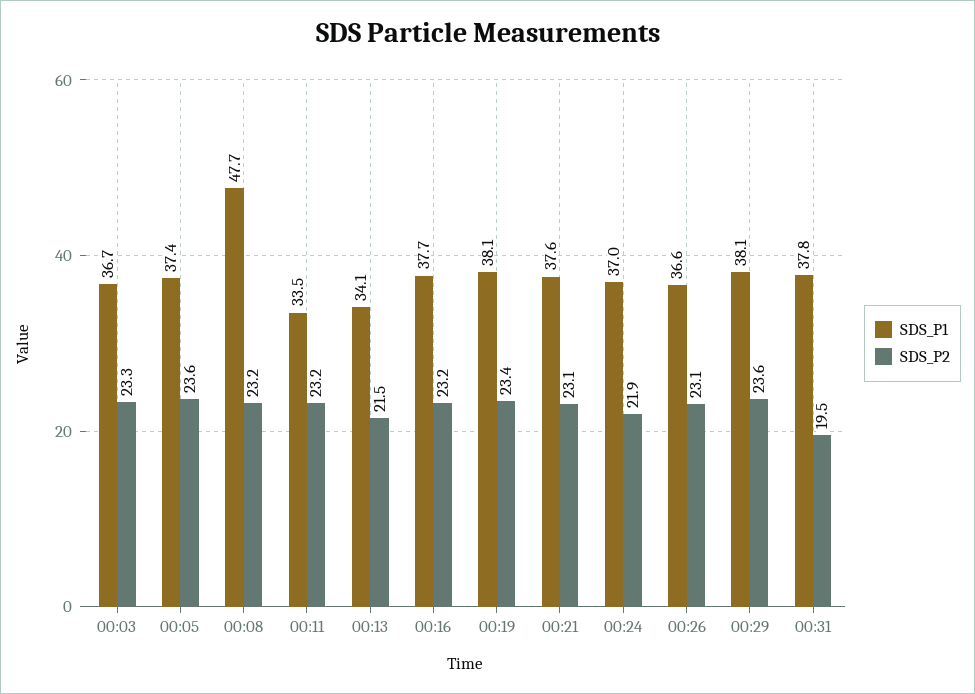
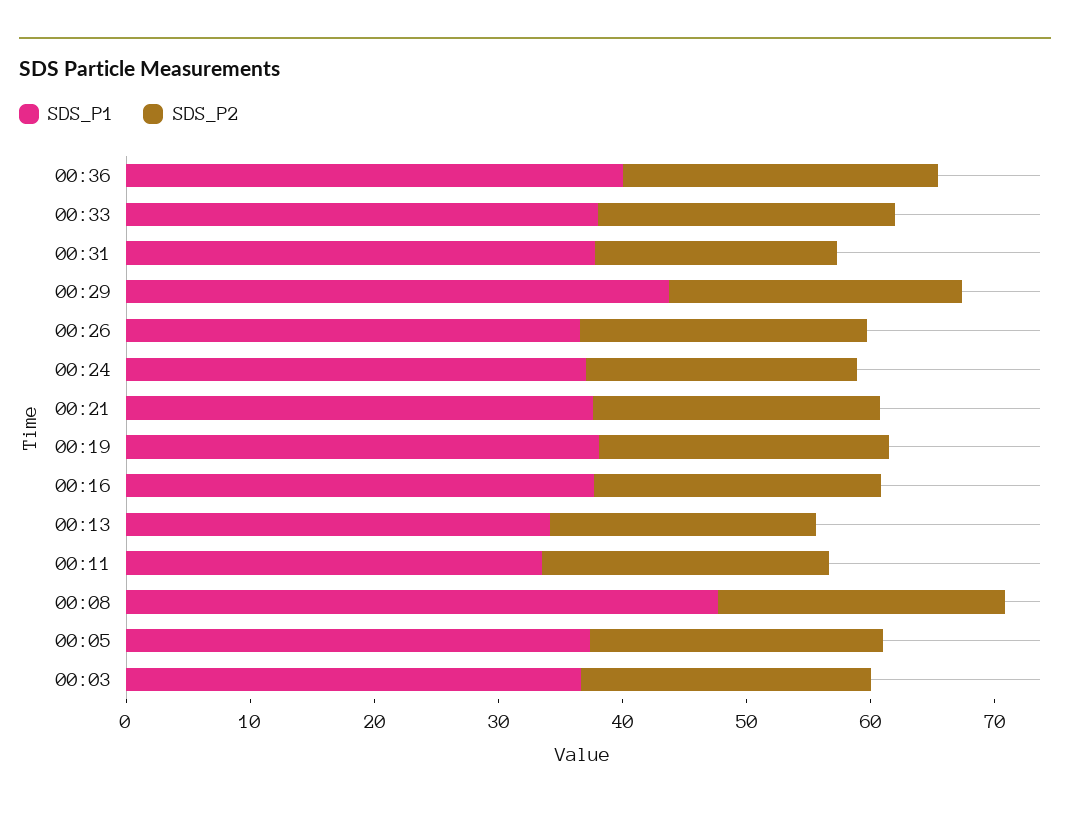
SDS_P1, 00:29: 38.1 -> 44
SDS_P1, 00:36: none -> 40
SDS_P2, 00:36: none -> 26
SDS_P1, 00:33: none -> 38
SDS_P2, 00:33: none -> 24

